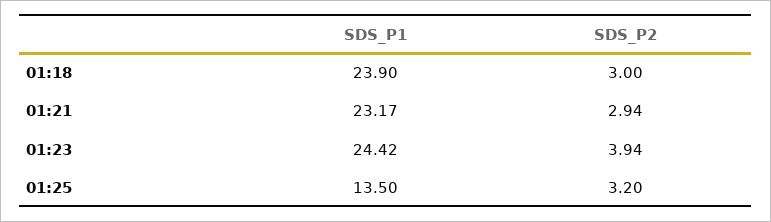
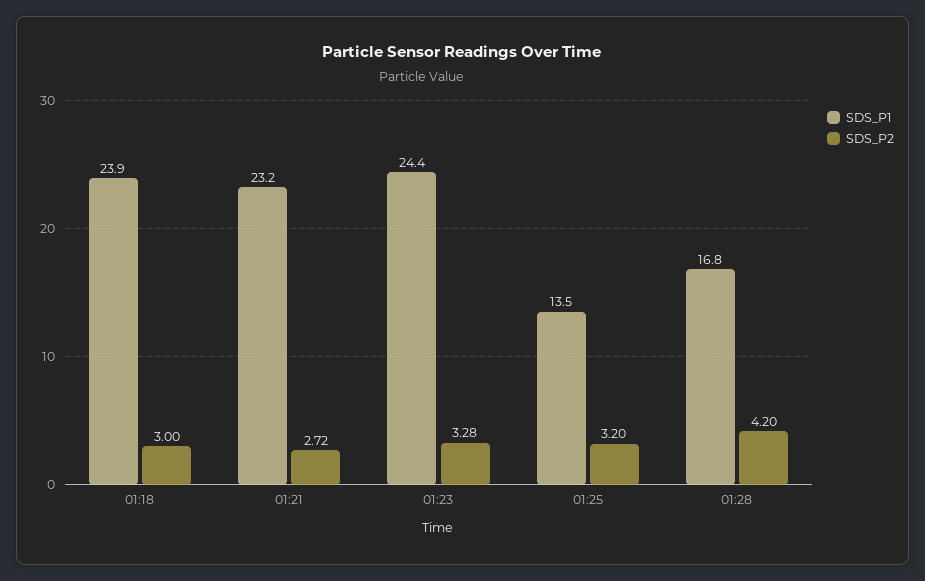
SDS_P2, 01:21: 2.94 -> 2.72
SDS_P2, 01:23: 3.94 -> 3.28
SDS_P1, 01:28: none -> 16.8
SDS_P2, 01:28: none -> 4.2

